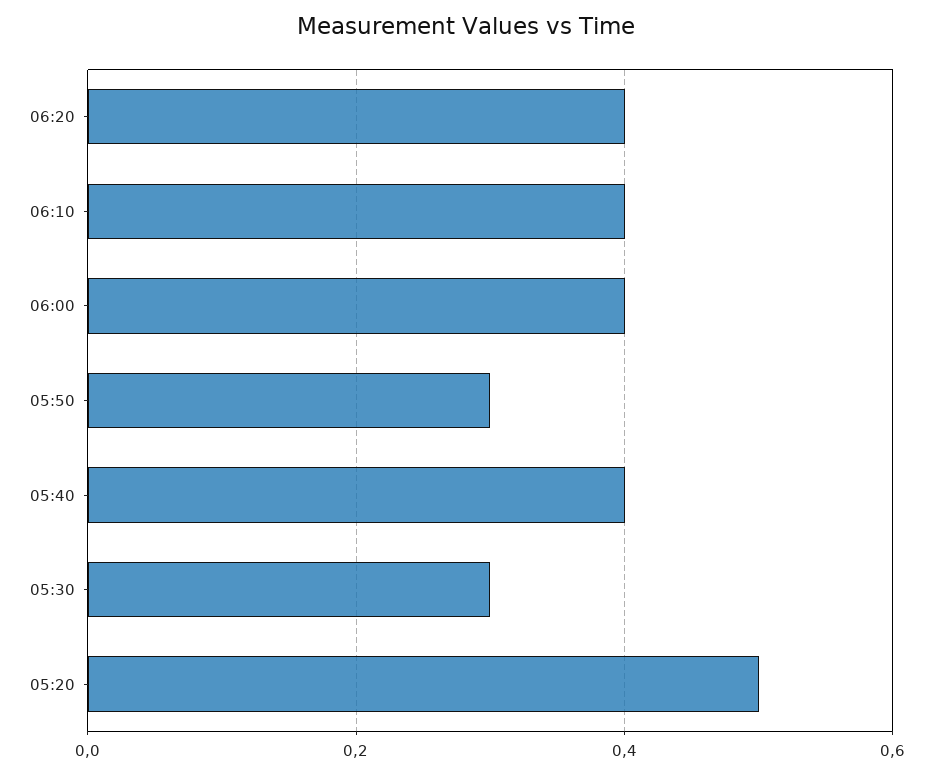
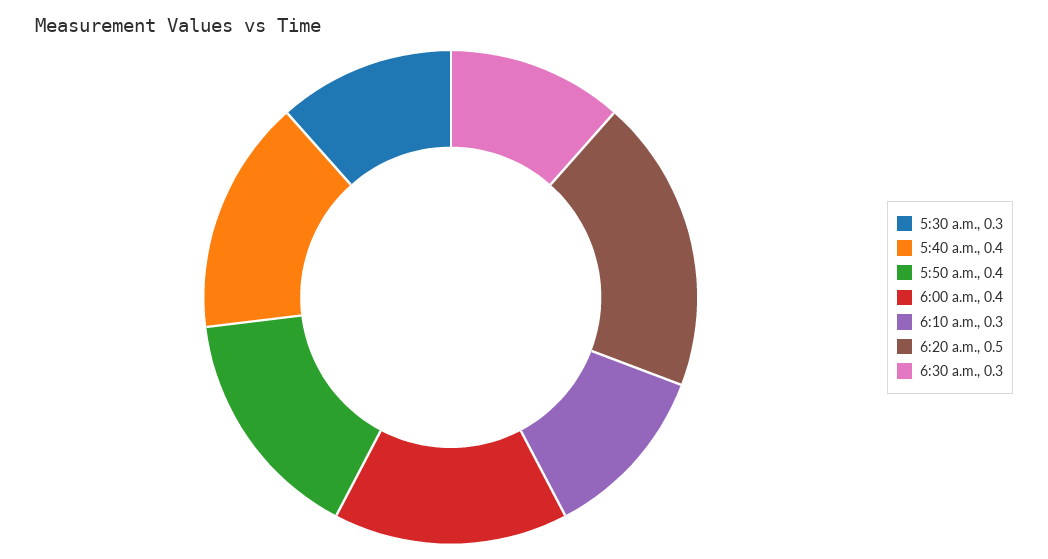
06:20: 0.4 -> 0.5
06:10: 0.4 -> 0.3
05:50: 0.3 -> 0.4
05:20: 0.5 -> none
6:30 a.m.: none -> 0.3

